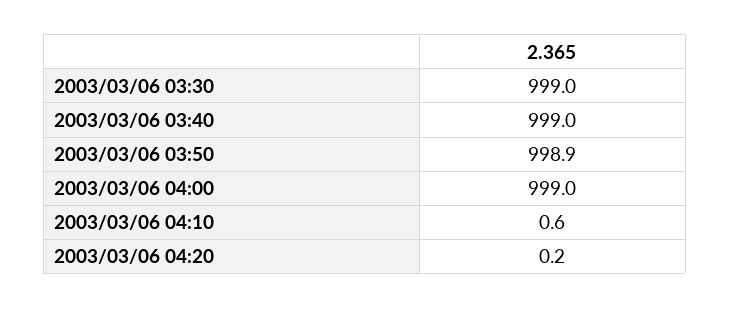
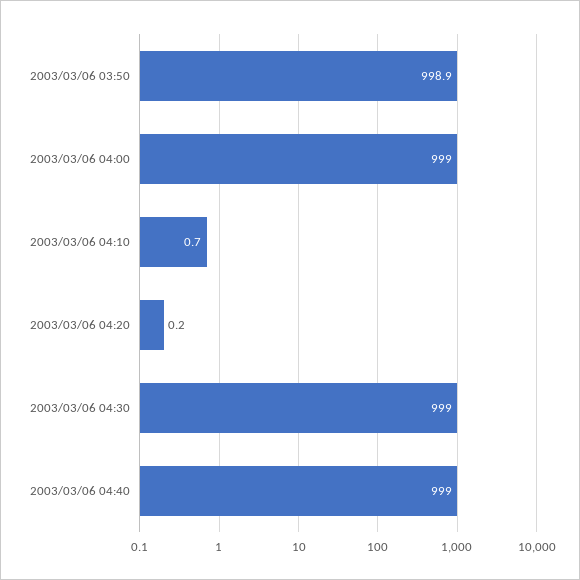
2003/03/06 03:30: 999 -> none
2003/03/06 03:40: 999 -> none
2003/03/06 04:10: 0.6 -> 0.7
2003/03/06 04:30: none -> 999
2003/03/06 04:40: none -> 999

